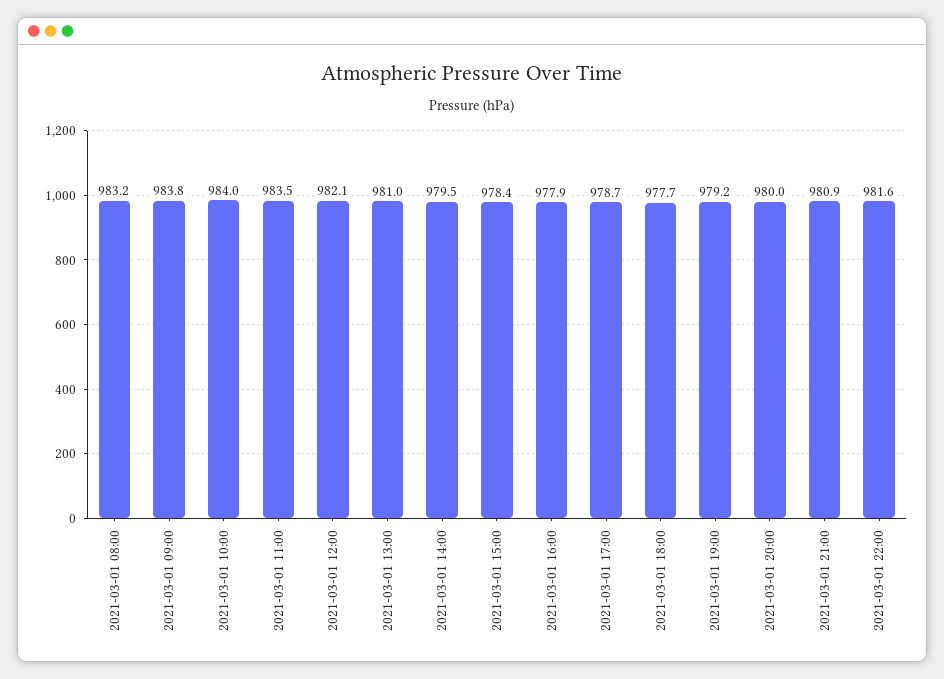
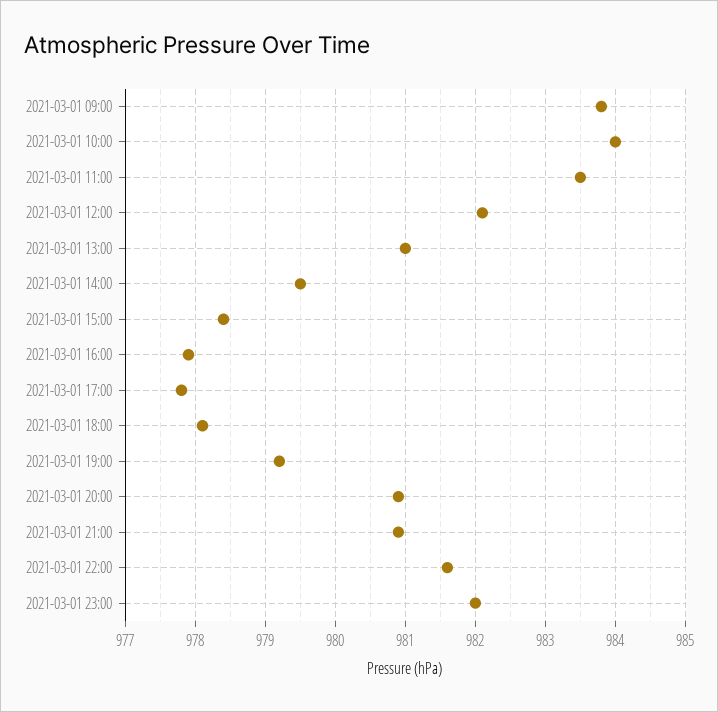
2021-03-01 08:00: 983.2 -> none
2021-03-01 17:00: 978.7 -> 977.8
2021-03-01 18:00: 977.7 -> 978.1
2021-03-01 20:00: 980 -> 980.9
2021-03-01 23:00: none -> 982

